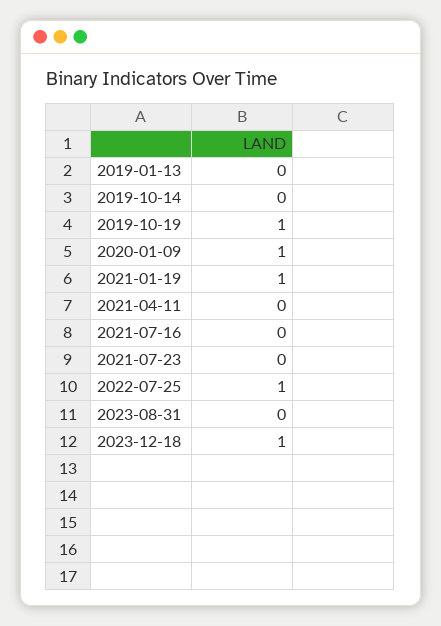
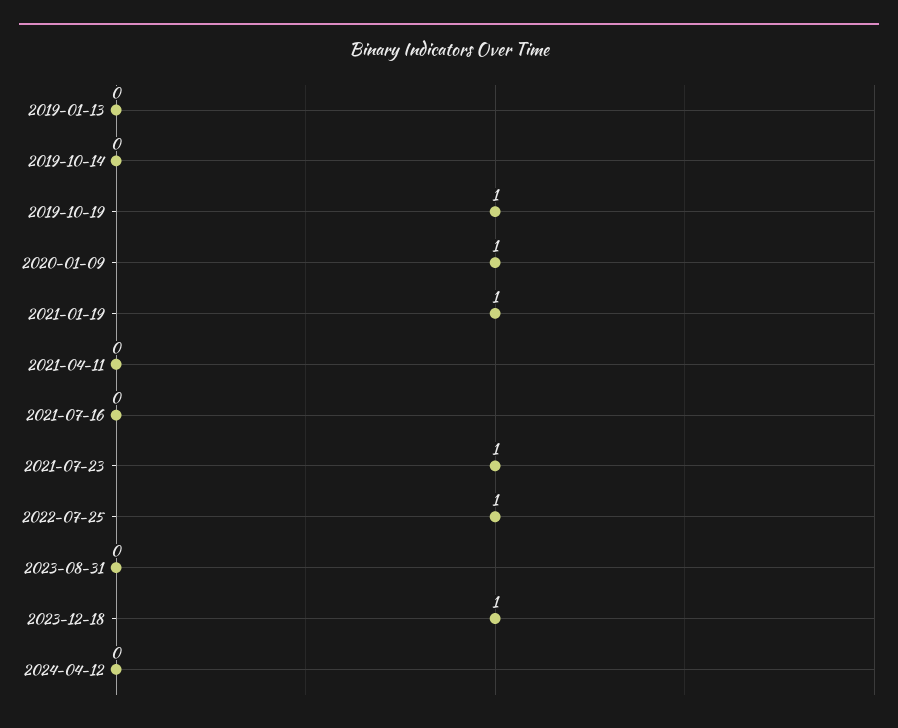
2021-07-23: 0 -> 1
2024-04-12: none -> 0

